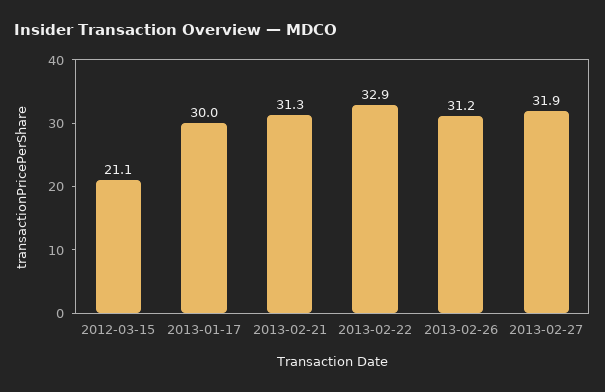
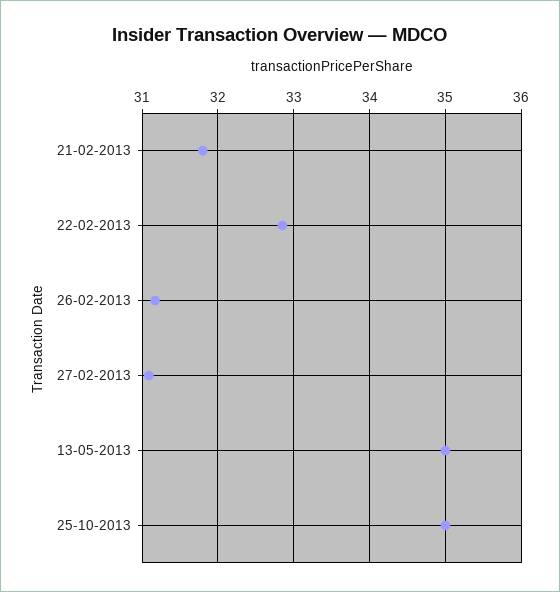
2012-03-15: 21.1 -> none
2013-01-17: 30 -> none
2013-02-21: 31.3 -> 31.8
2013-02-27: 31.9 -> 31.1
13-05-2013: none -> 35
25-10-2013: none -> 35

